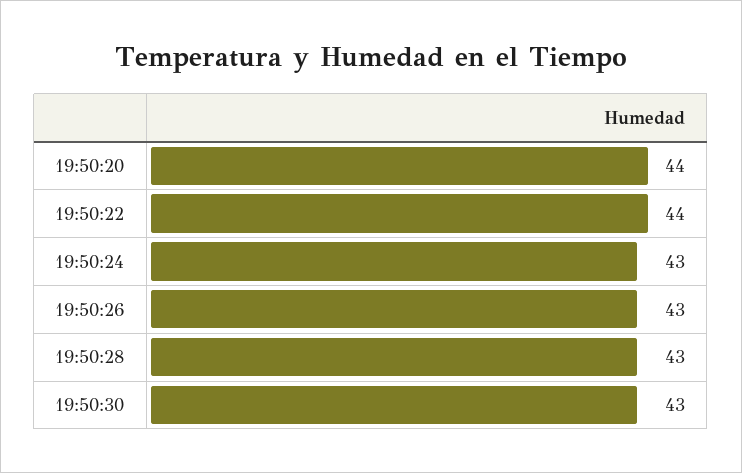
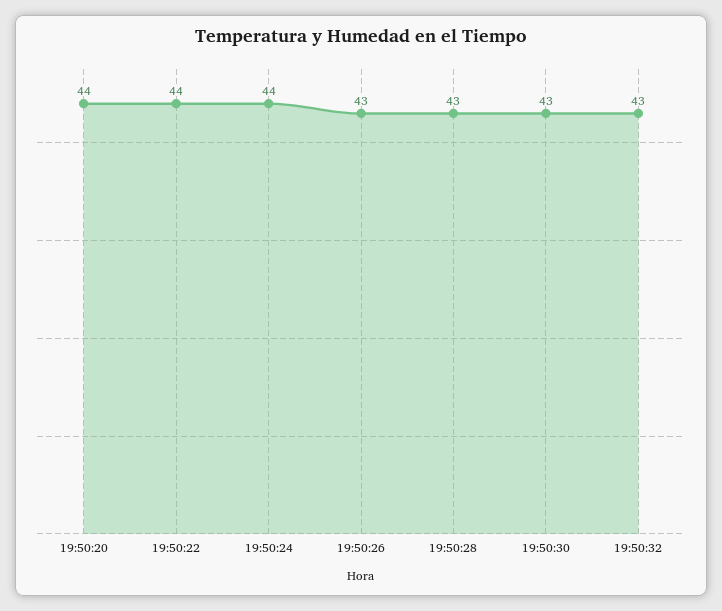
19:50:24: 43 -> 44
19:50:32: none -> 43

